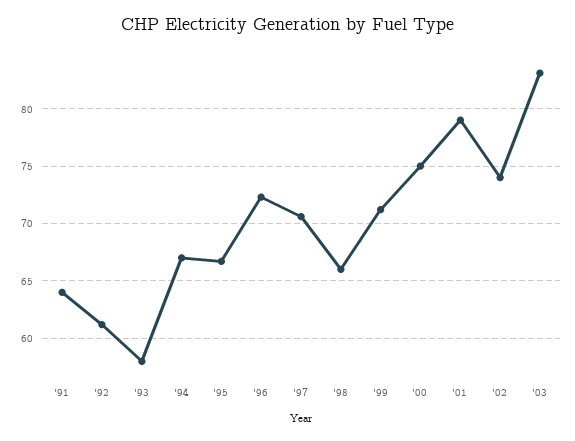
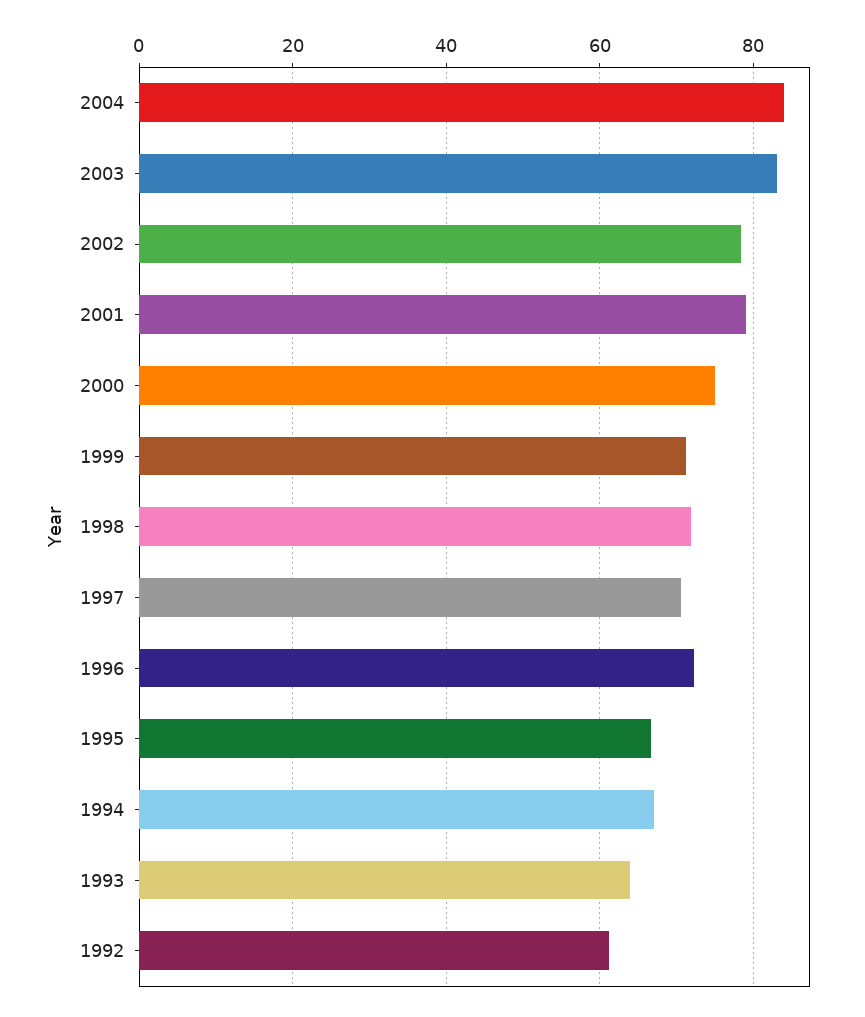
'91: 64 -> none
'93: 58 -> 64
'98: 66 -> 72
'02: 74 -> 78
2004: none -> 84

